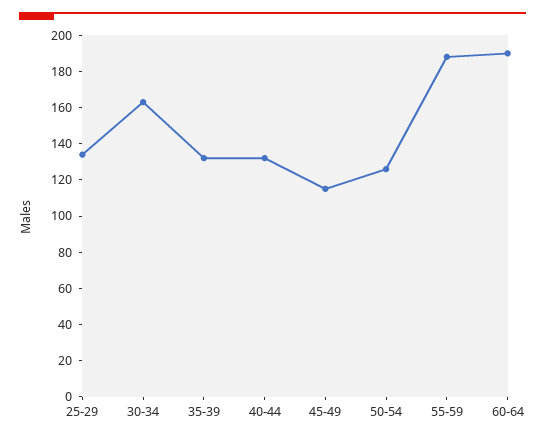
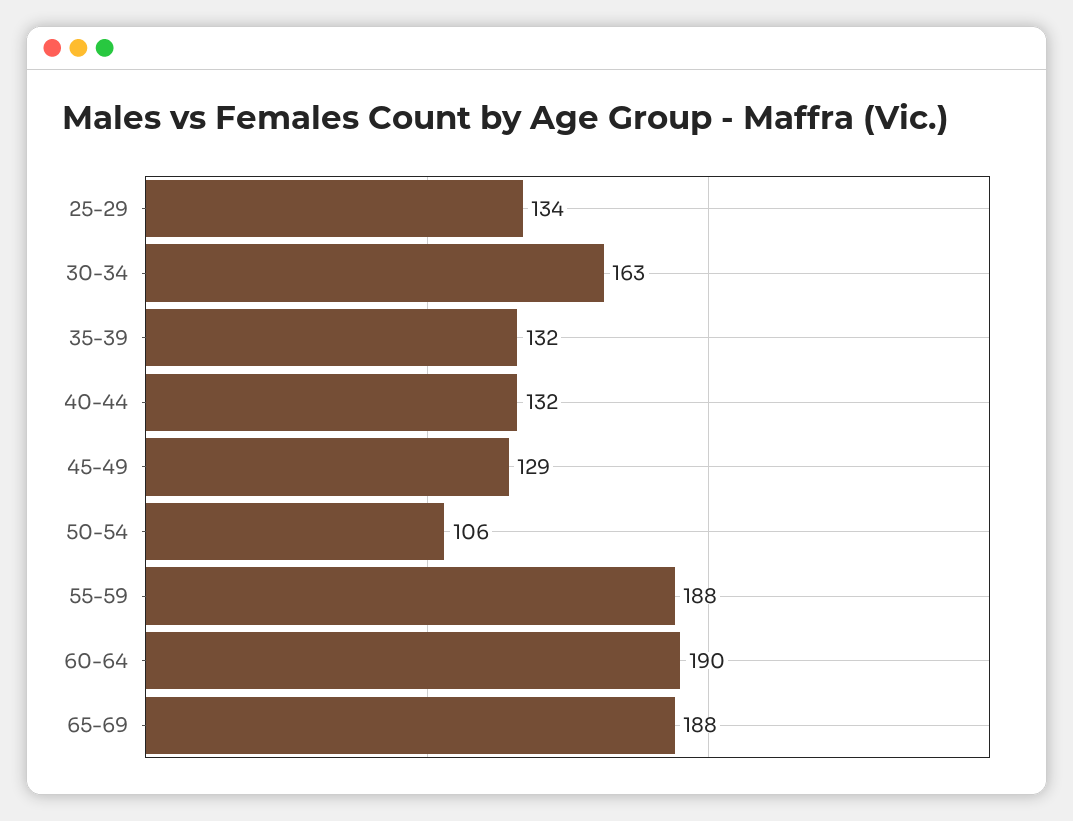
45-49: 115 -> 129
50-54: 125 -> 106
65-69: none -> 188

